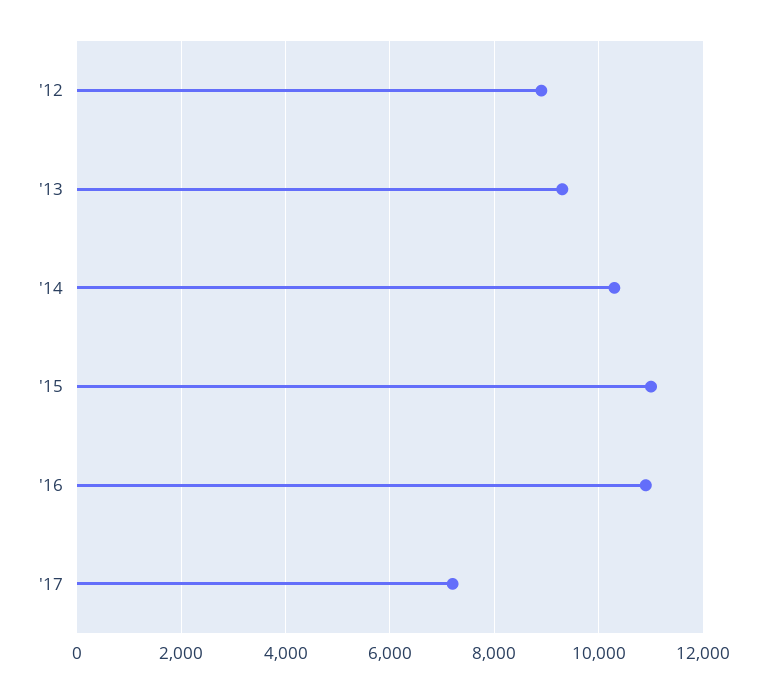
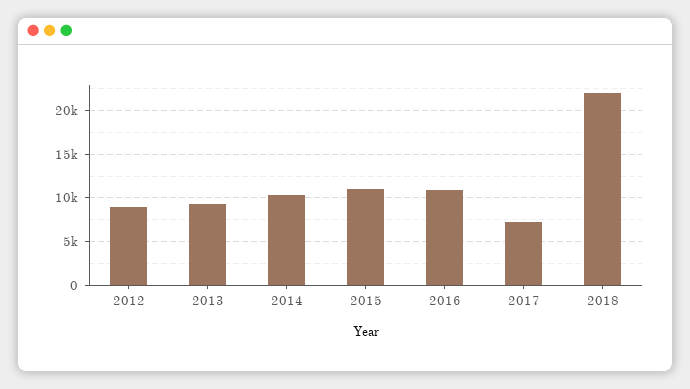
2018: none -> 22000

